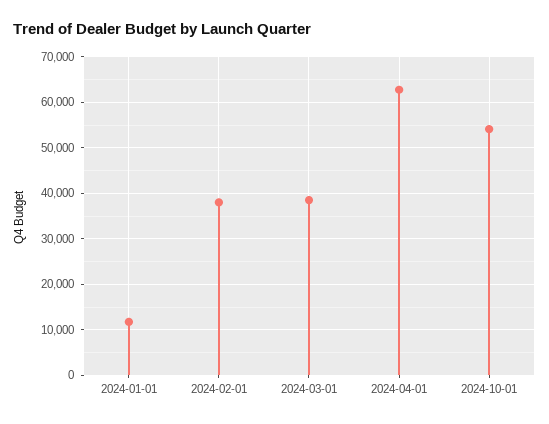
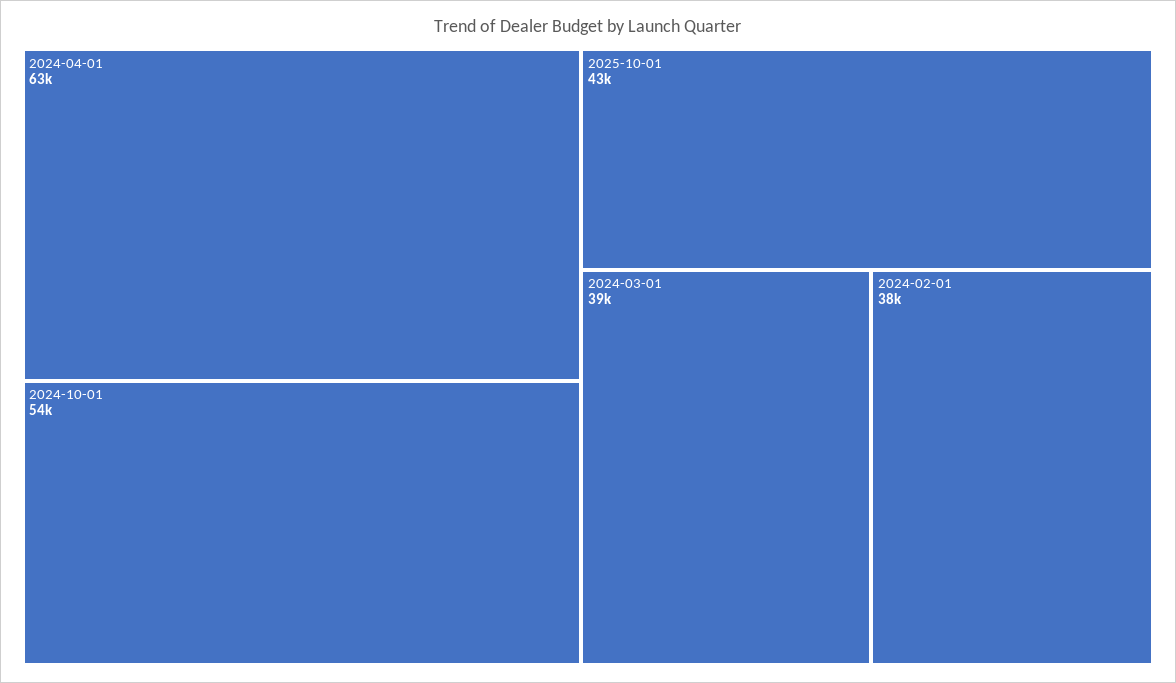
2024-01-01: 12000 -> none
2025-10-01: none -> 43000

